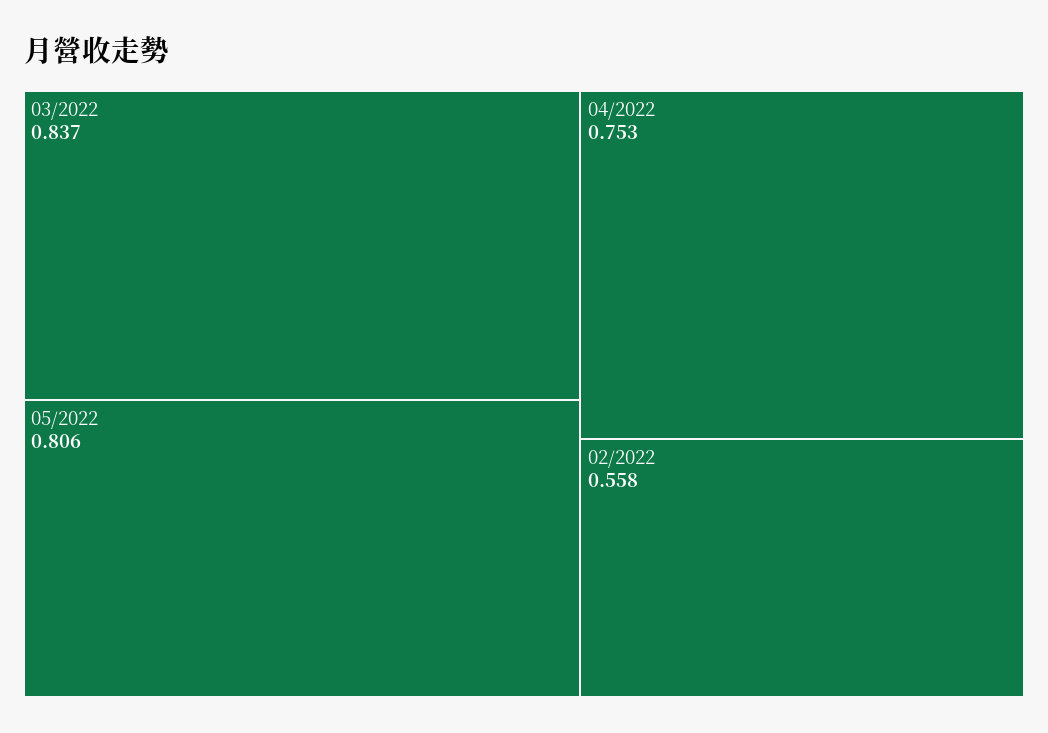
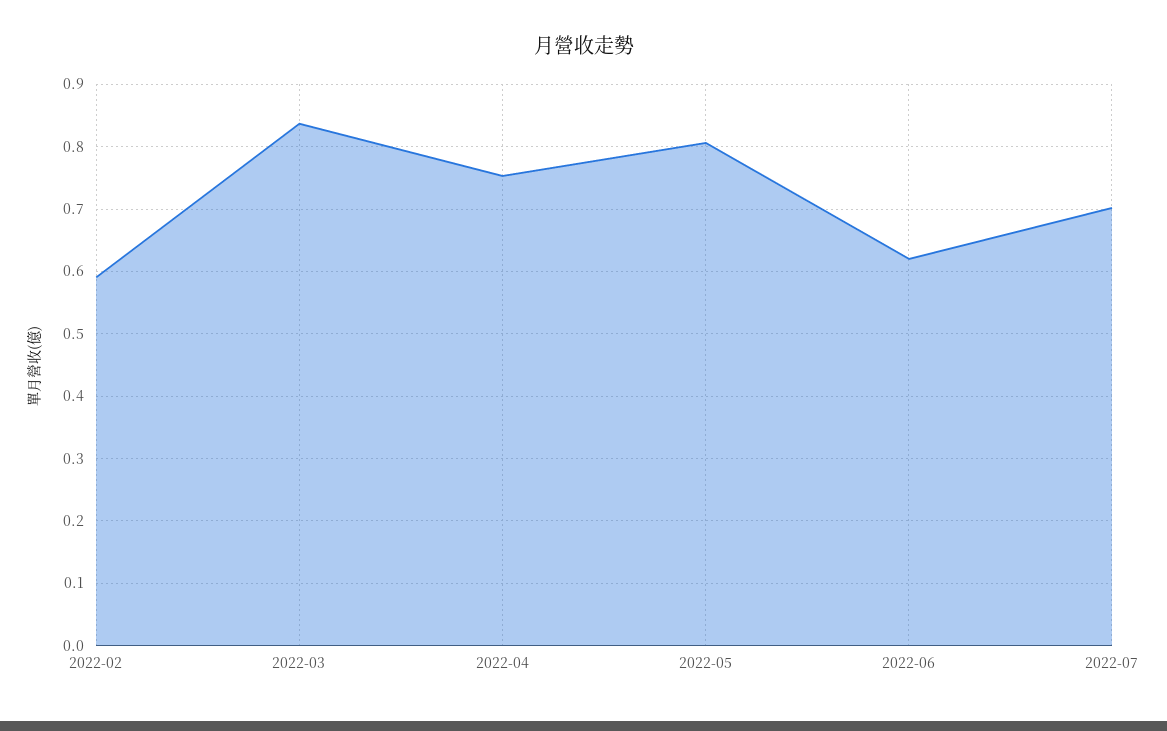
02/2022: 0.558 -> 0.59
2022-06: none -> 0.62
2022-07: none -> 0.7

